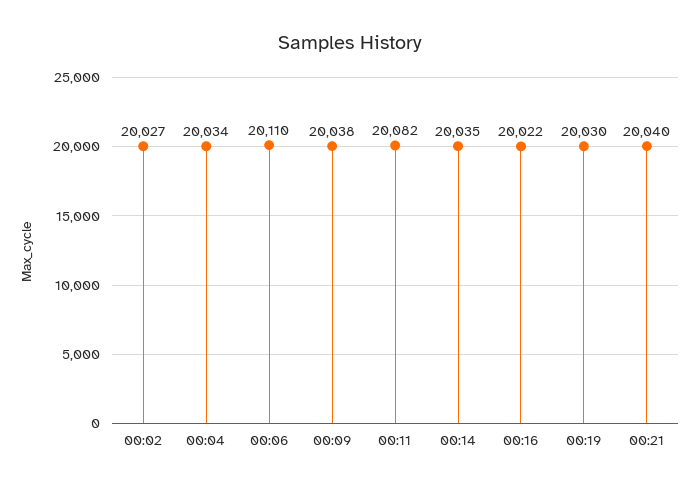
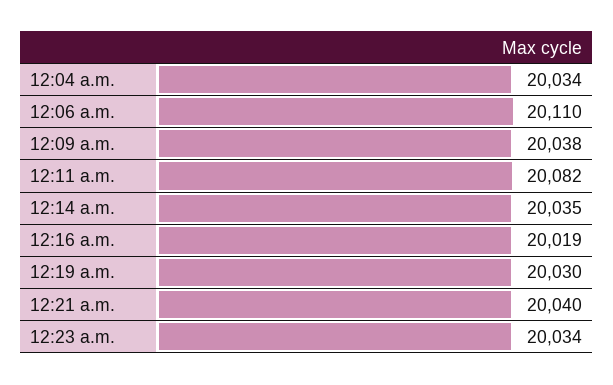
00:02: 20027 -> none
00:16: 20022 -> 20019
12:23 a.m.: none -> 20034

